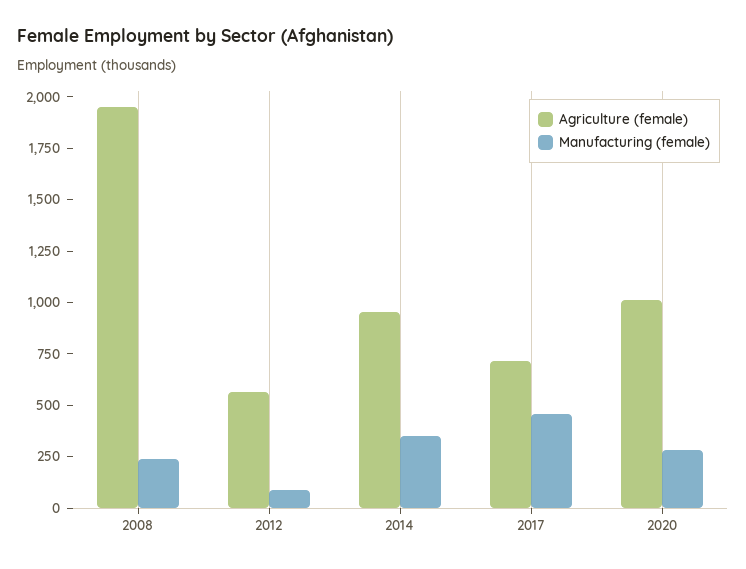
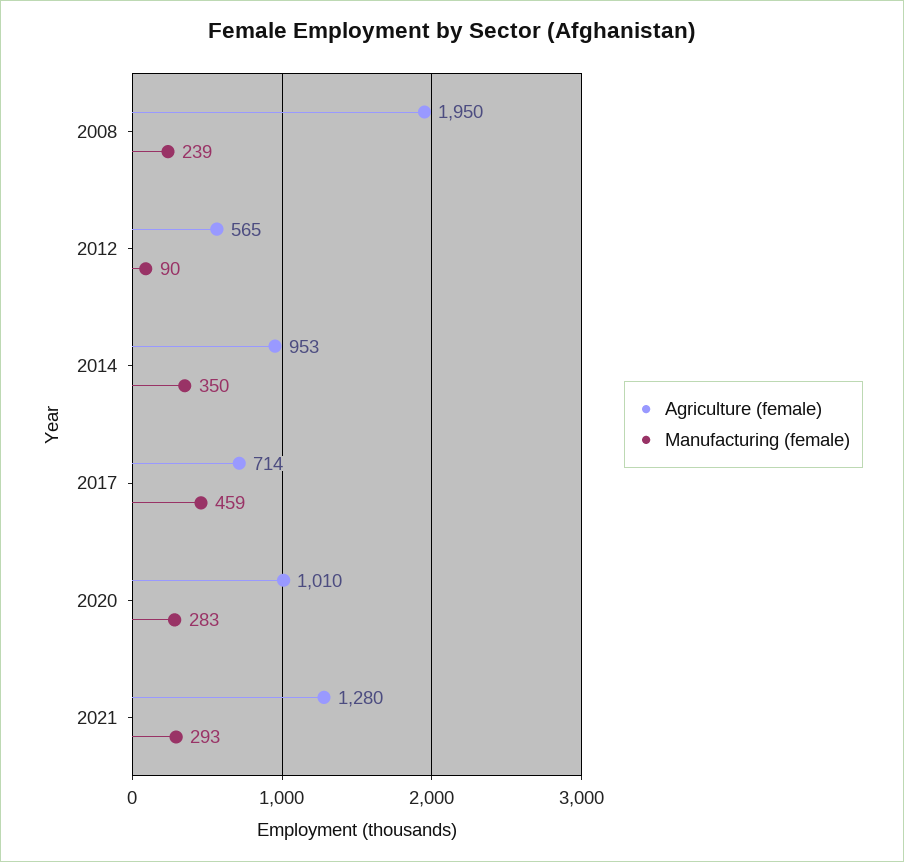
Agriculture (female), 2021: none -> 1280
Manufacturing (female), 2021: none -> 293

